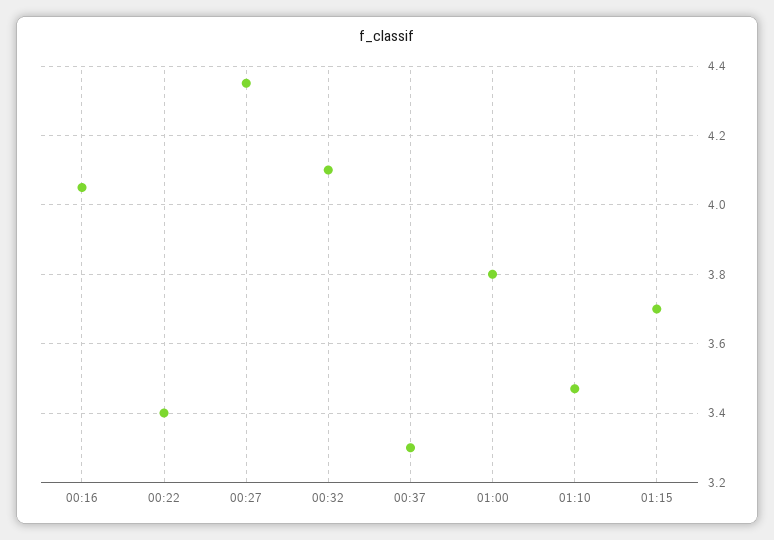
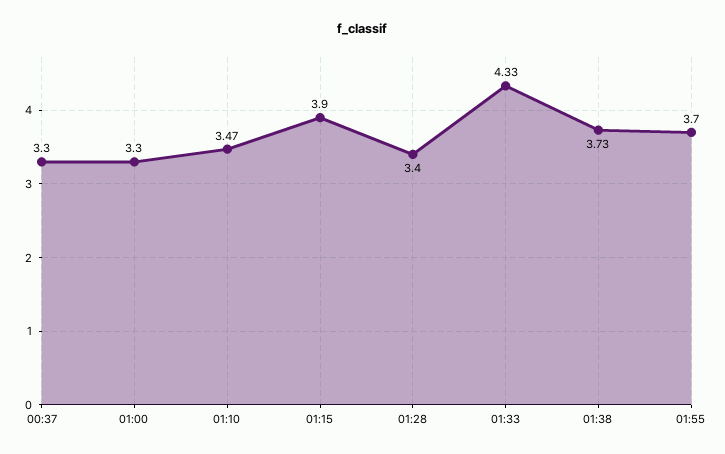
00:16: 4.05 -> none
00:22: 3.4 -> none
00:27: 4.35 -> none
00:32: 4.1 -> none
01:00: 3.8 -> 3.3
01:15: 3.7 -> 3.9
01:28: none -> 3.4
01:33: none -> 4.33
01:38: none -> 3.73
01:55: none -> 3.7

